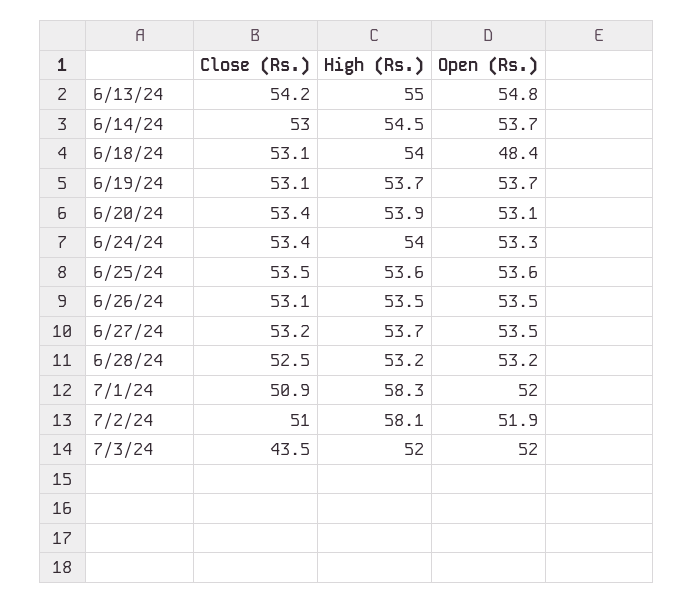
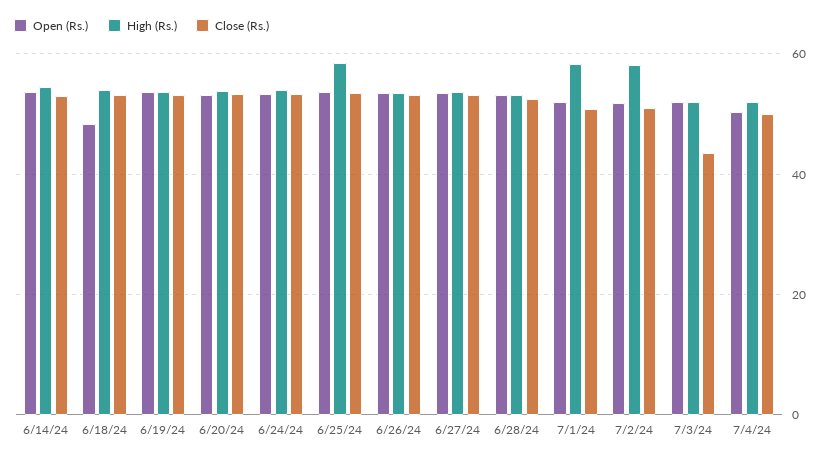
Close (Rs.), 6/13/24: 54.2 -> none
High (Rs.), 6/13/24: 55 -> none
Open (Rs.), 6/13/24: 54.8 -> none
High (Rs.), 6/25/24: 53.6 -> 58
Open (Rs.), 7/4/24: none -> 50
High (Rs.), 7/4/24: none -> 52
Close (Rs.), 7/4/24: none -> 50

